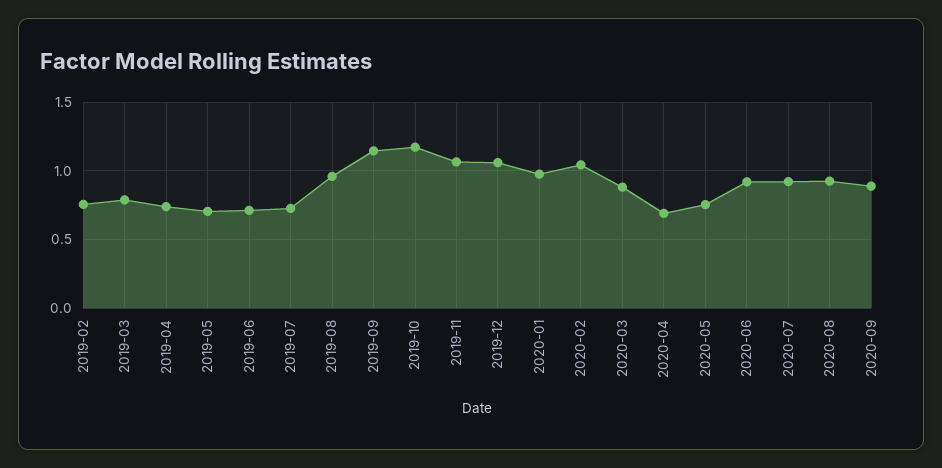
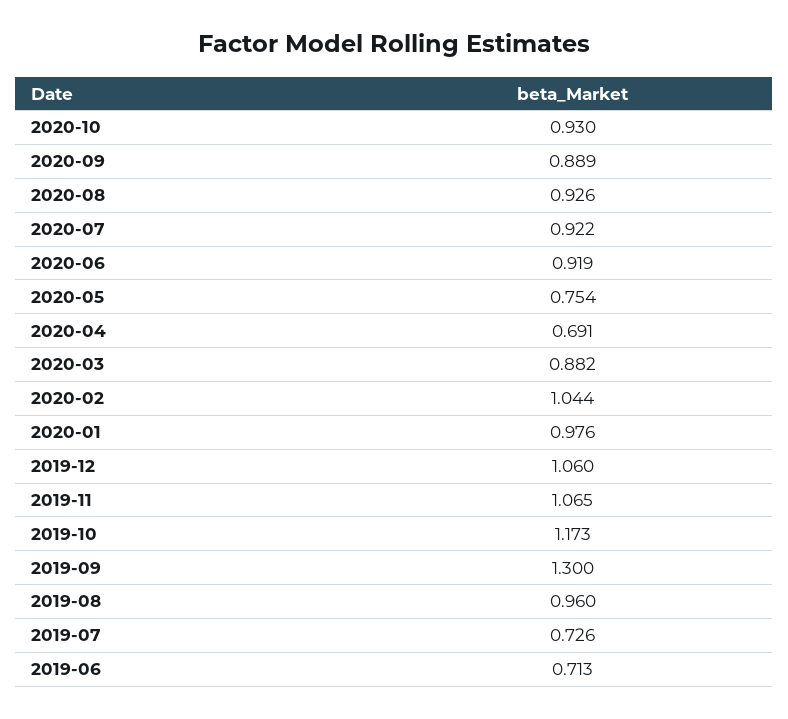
2019-02: 0.75 -> none
2019-03: 0.8 -> none
2019-04: 0.75 -> none
2019-05: 0.7 -> none
2019-09: 1.15 -> 1.3
2020-10: none -> 0.93

